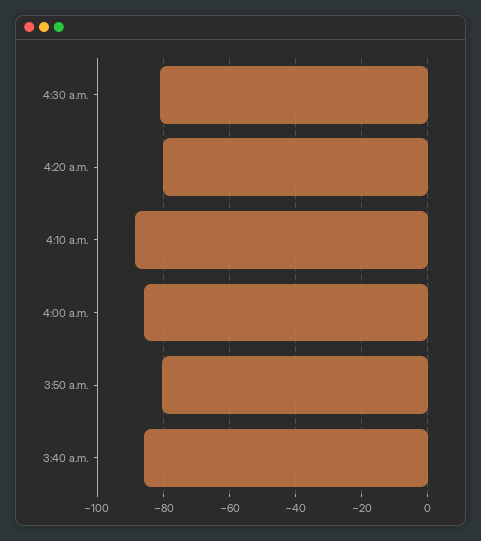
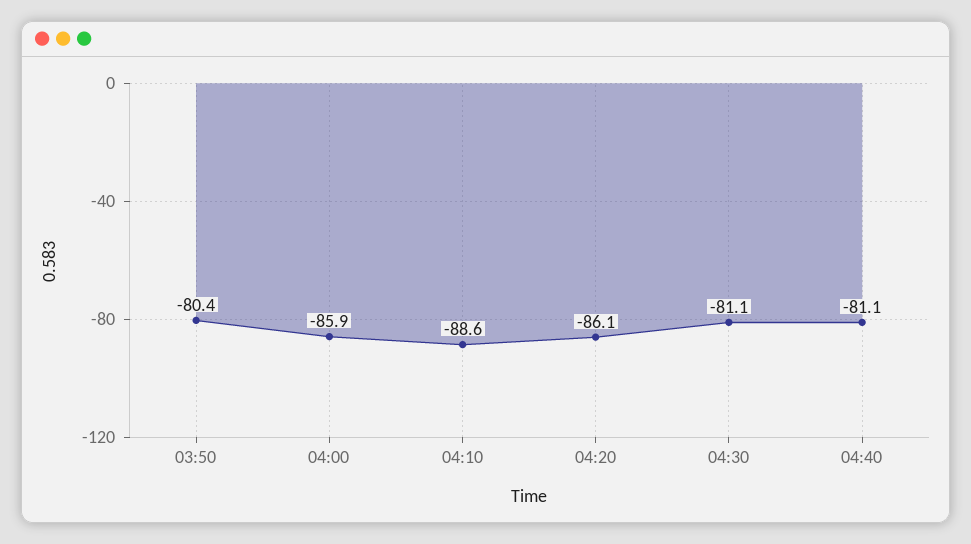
4:20 a.m.: -80 -> -86.1
3:40 a.m.: -86 -> none
04:40: none -> -81.1

